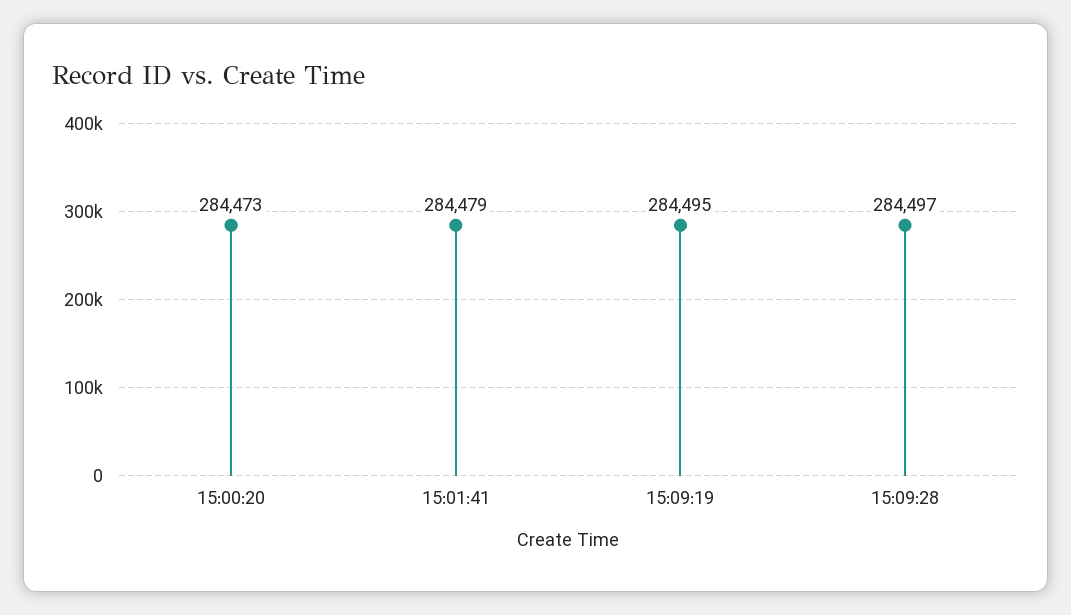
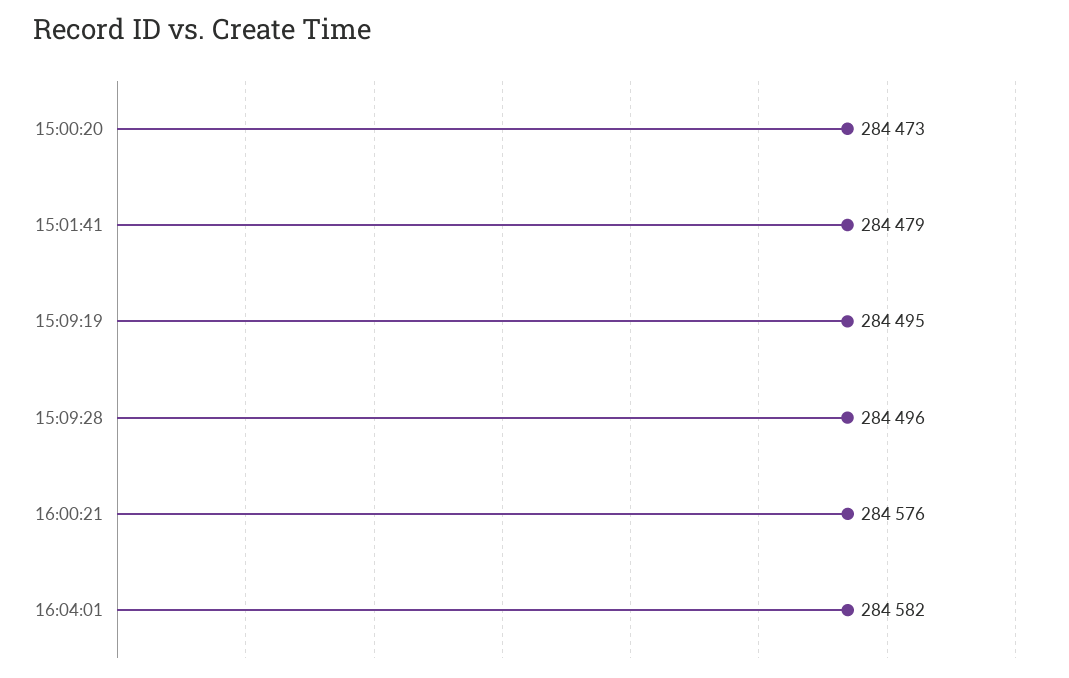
15:09:28: 284497 -> 284496
16:00:21: none -> 284576
16:04:01: none -> 284582

